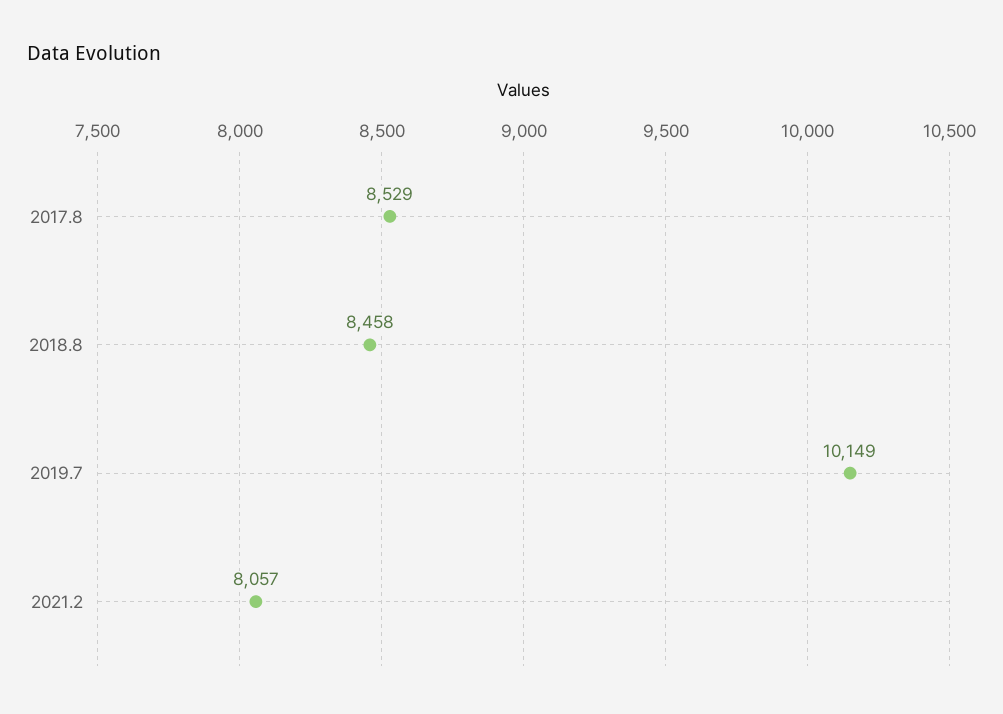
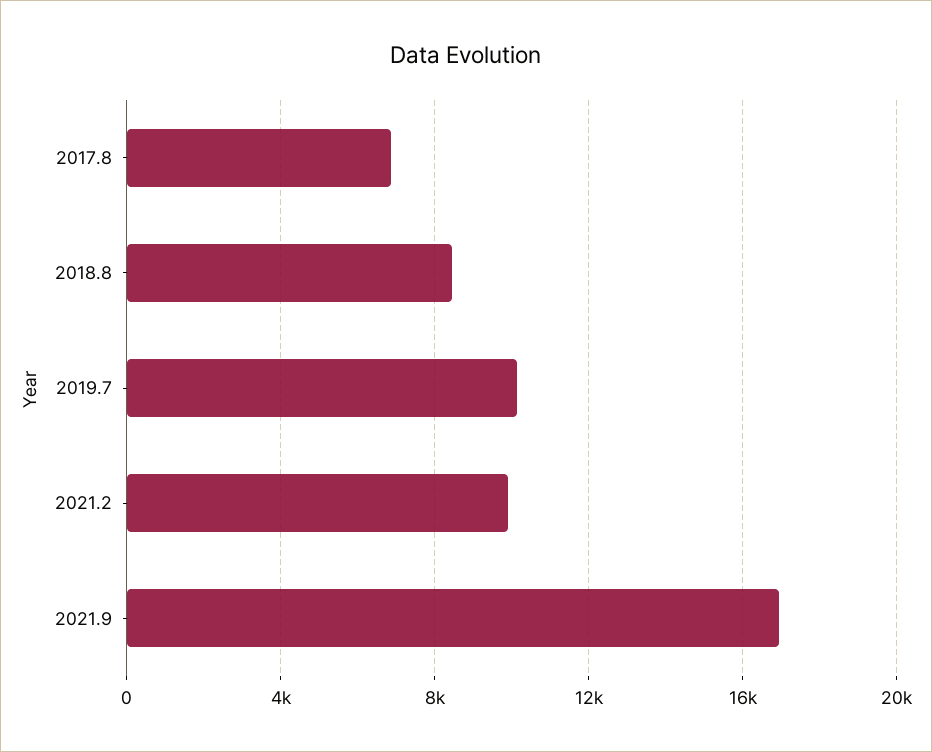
2017.8: 8529 -> 7000
2021.2: 8057 -> 10000
2021.9: none -> 17000

